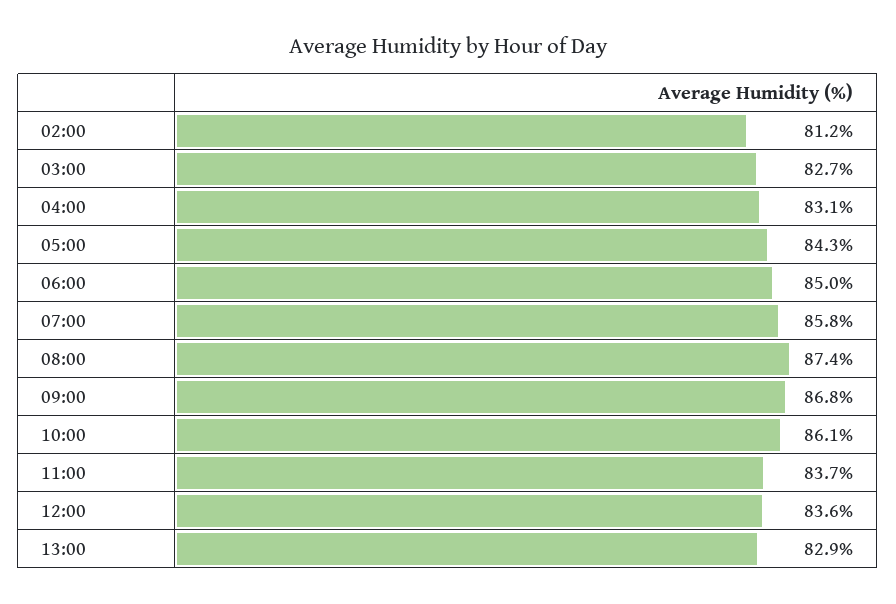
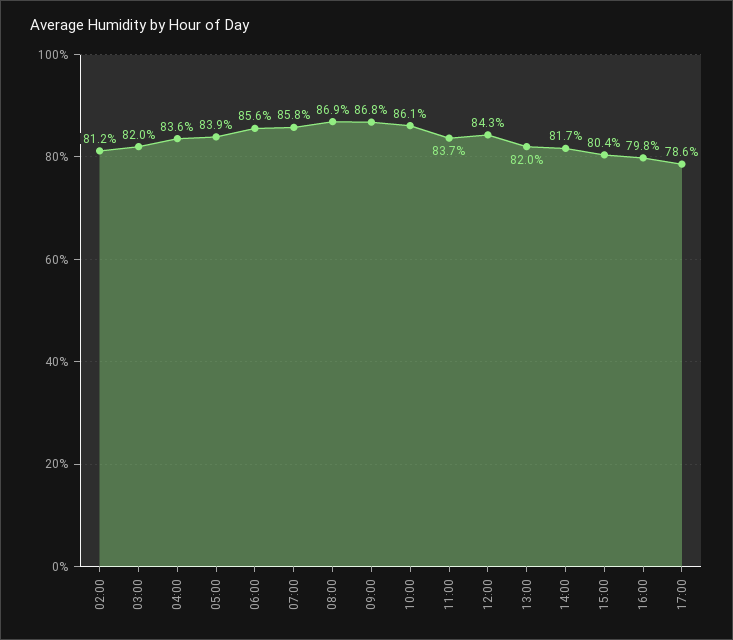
03:00: 82.7 -> 82
04:00: 83.1 -> 83.6
05:00: 84.3 -> 83.9
06:00: 85 -> 85.6
08:00: 87.4 -> 86.9
12:00: 83.6 -> 84.3
13:00: 82.9 -> 82
14:00: none -> 81.7
15:00: none -> 80.4
16:00: none -> 79.8
17:00: none -> 78.6

